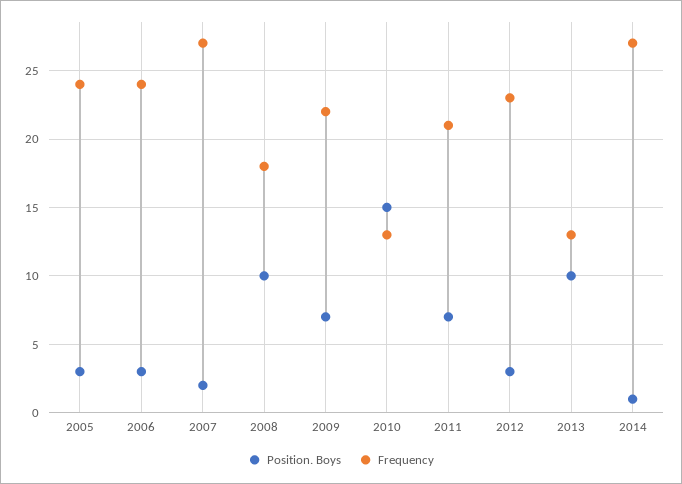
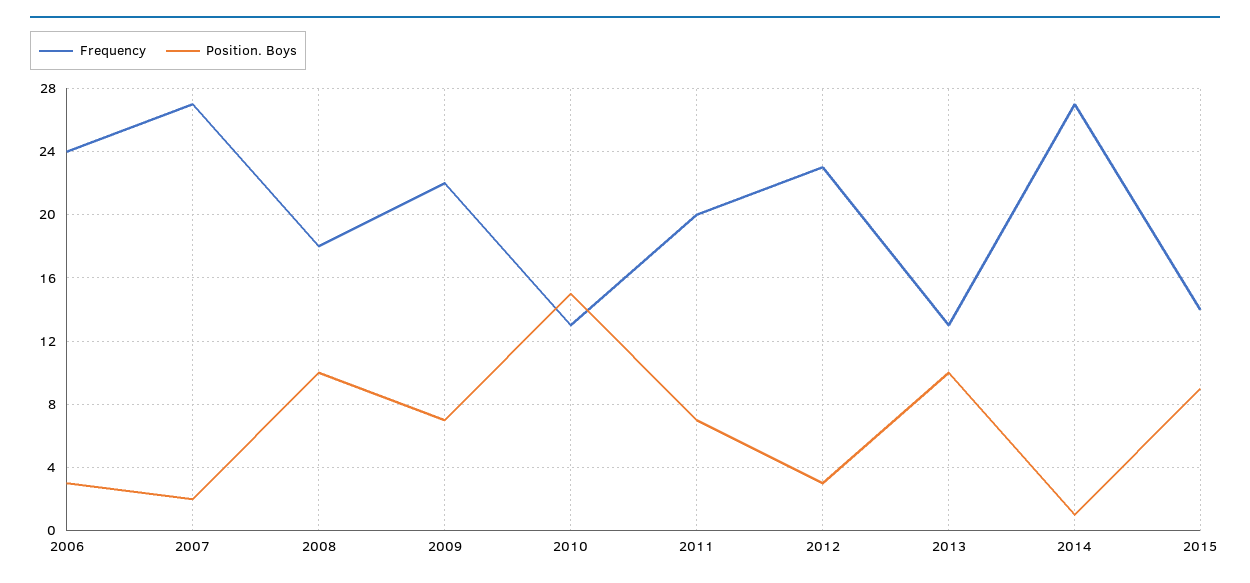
Position. Boys, 2005: 3 -> none
Frequency, 2005: 24 -> none
Frequency, 2011: 21 -> 20
Frequency, 2015: none -> 14
Position. Boys, 2015: none -> 9

